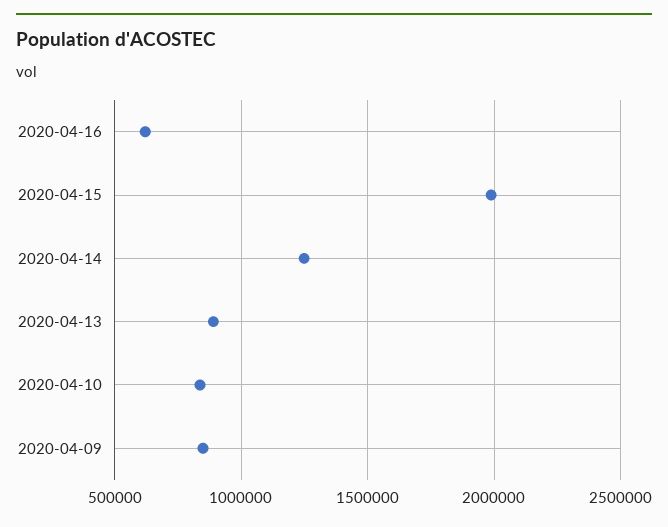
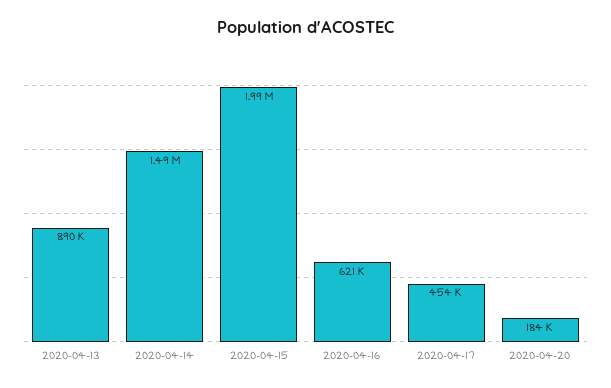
2020-04-14: 1250000 -> 1490000
2020-04-10: 850000 -> none
2020-04-09: 850000 -> none
2020-04-17: none -> 454000
2020-04-20: none -> 184000

